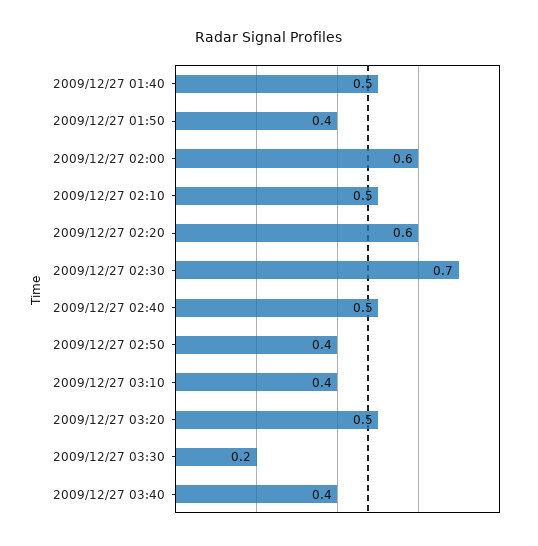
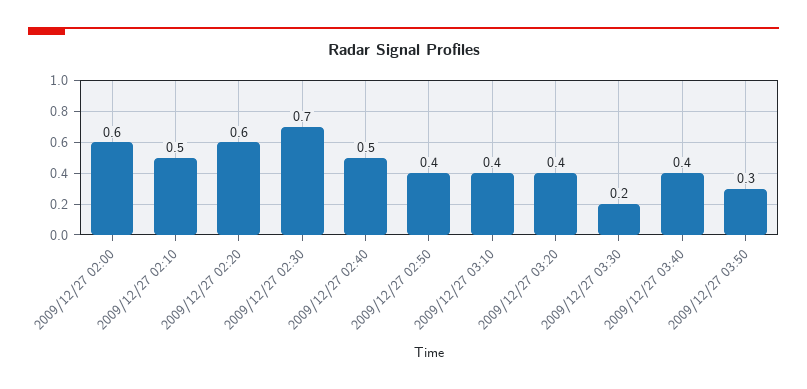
2009/12/27 01:40: 0.5 -> none
2009/12/27 01:50: 0.4 -> none
2009/12/27 03:20: 0.5 -> 0.4
2009/12/27 03:50: none -> 0.3

